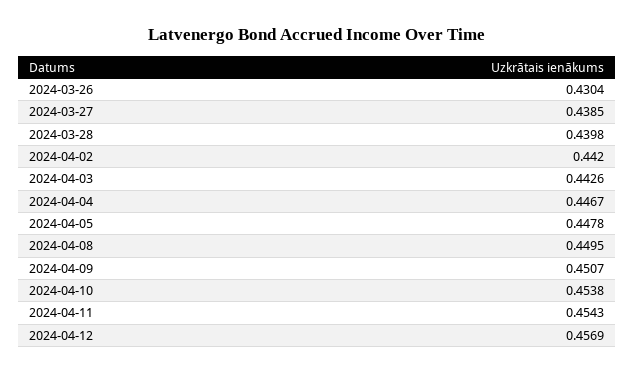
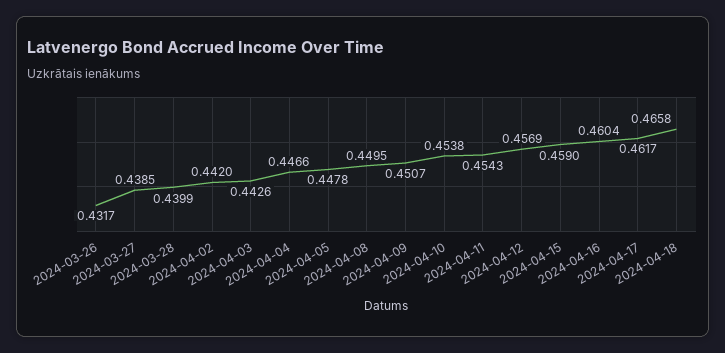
2024-03-26: 0.4304 -> 0.4317
2024-03-28: 0.4398 -> 0.4399
2024-04-04: 0.4467 -> 0.4466
2024-04-15: none -> 0.459
2024-04-16: none -> 0.4604
2024-04-17: none -> 0.4617
2024-04-18: none -> 0.4658

